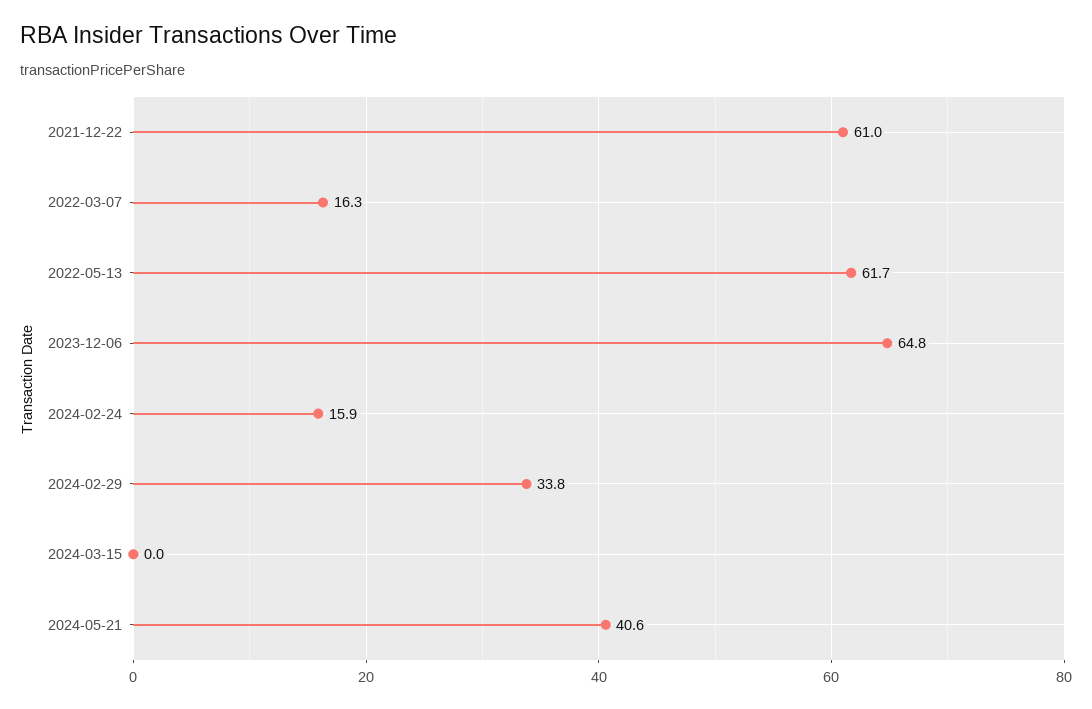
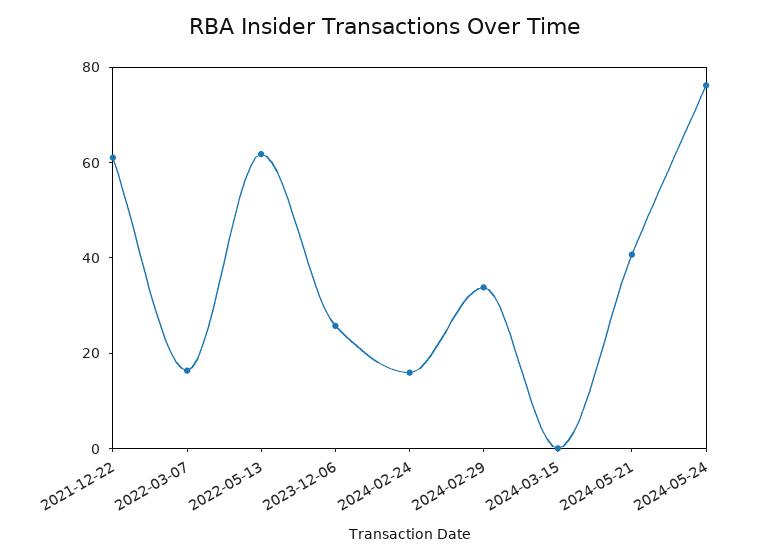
2023-12-06: 64.8 -> 25
2024-05-24: none -> 75

